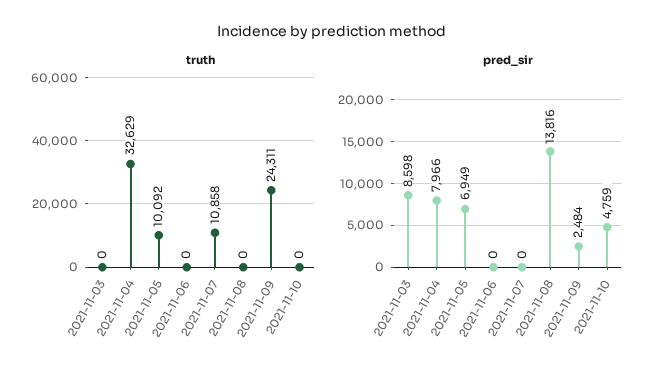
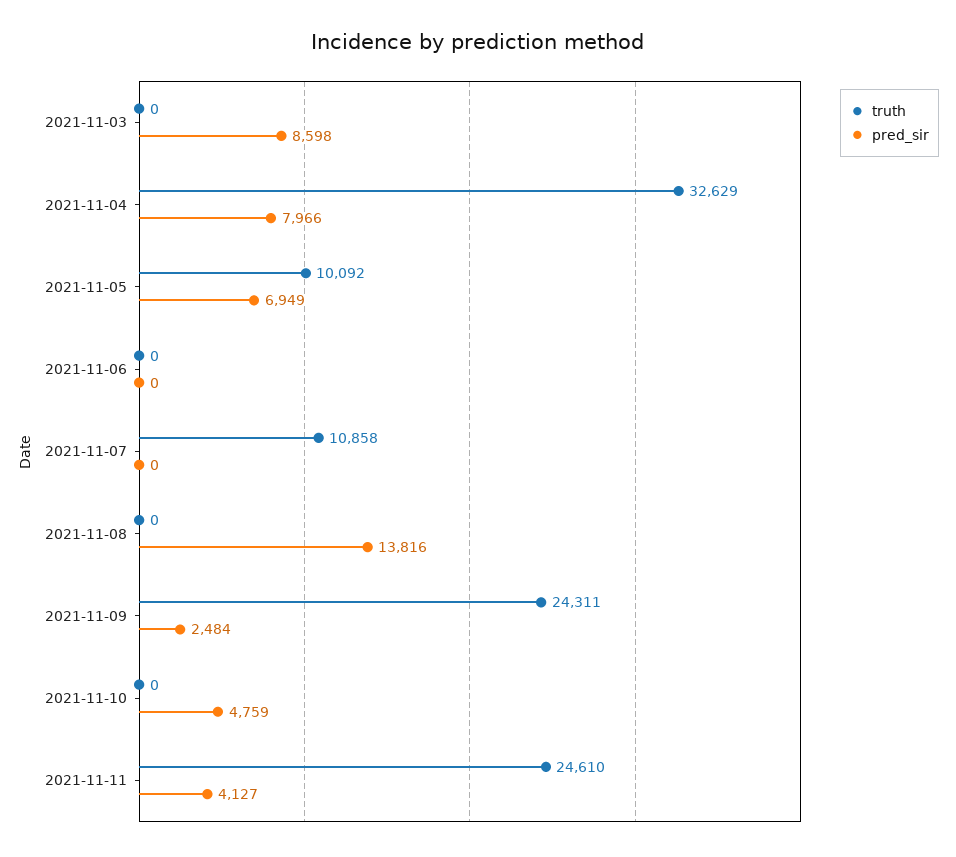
truth, 2021-11-11: none -> 24610
pred_sir, 2021-11-11: none -> 4127

